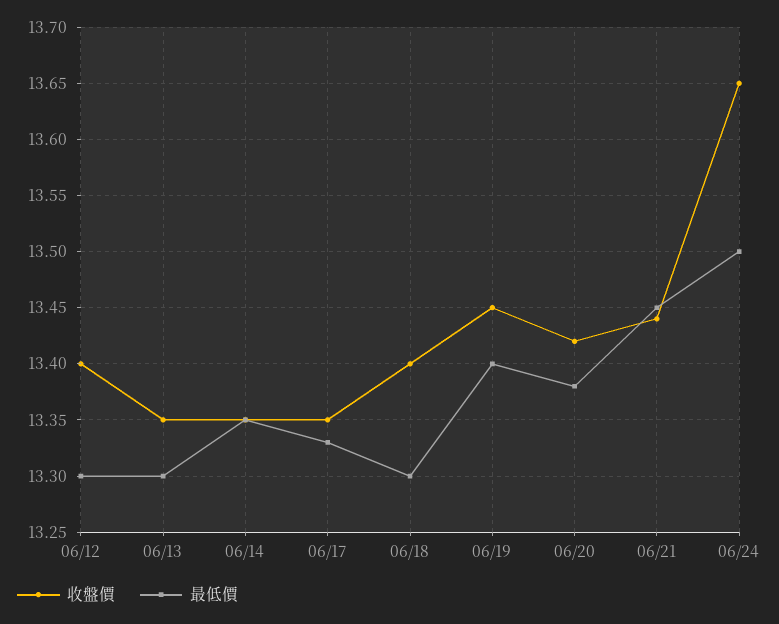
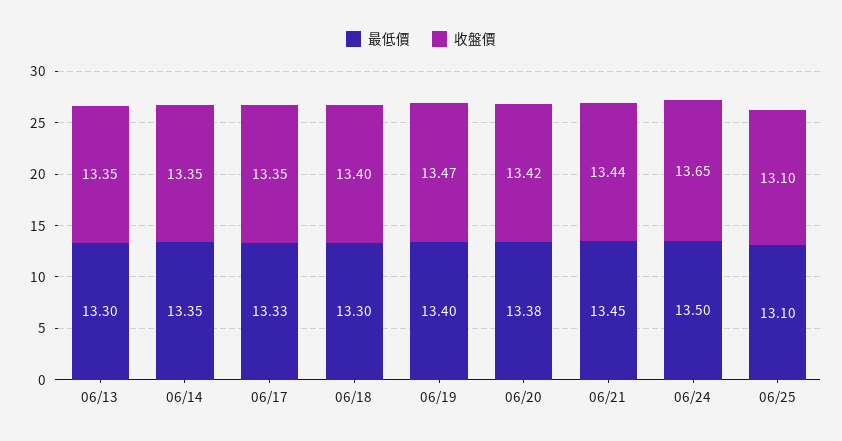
收盤價, 06/12: 13.4 -> none
最低價, 06/12: 13.3 -> none
收盤價, 06/19: 13.45 -> 13.47
最低價, 06/25: none -> 13.1
收盤價, 06/25: none -> 13.1

